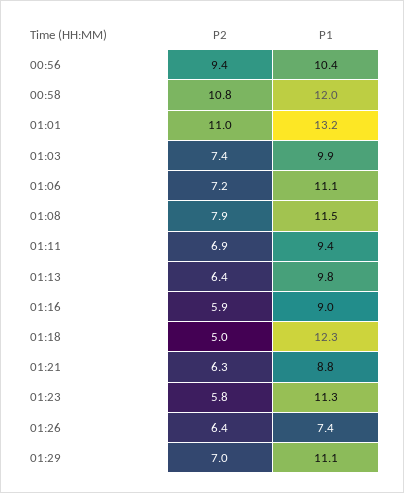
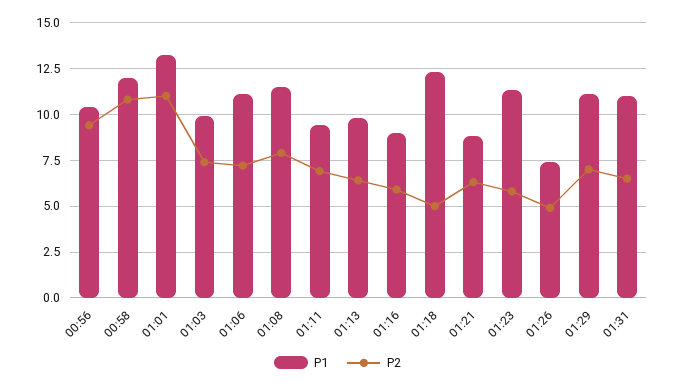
P2, 01:26: 6.4 -> 5
P1, 01:31: none -> 11
P2, 01:31: none -> 6.5

